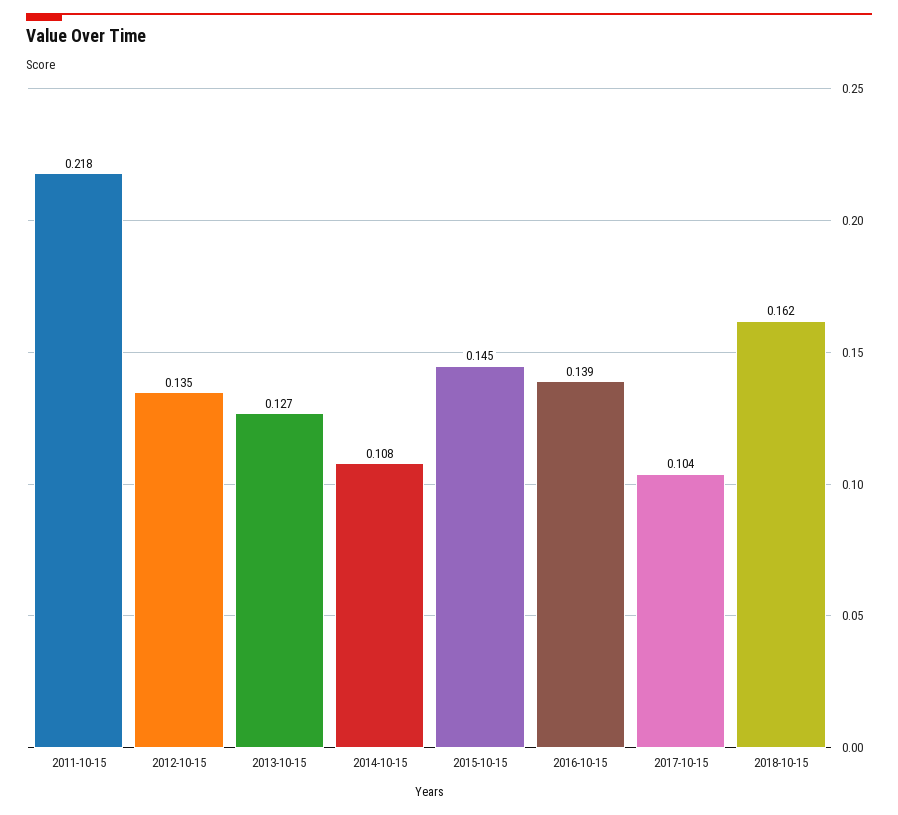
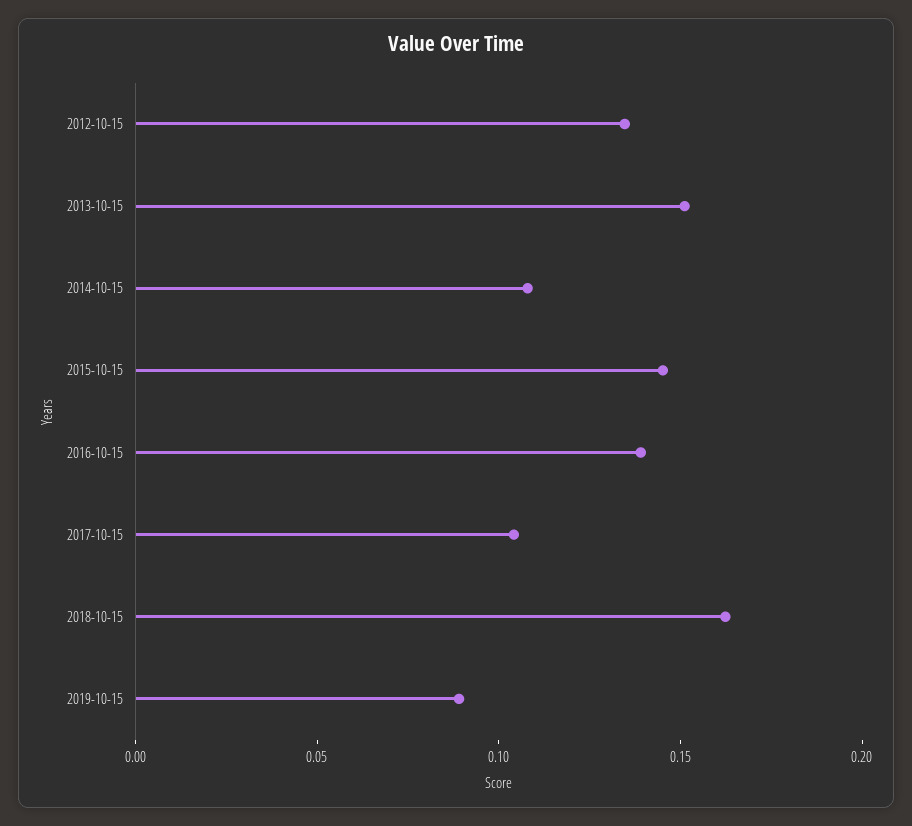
2011-10-15: 0.218 -> none
2013-10-15: 0.127 -> 0.15
2019-10-15: none -> 0.09

